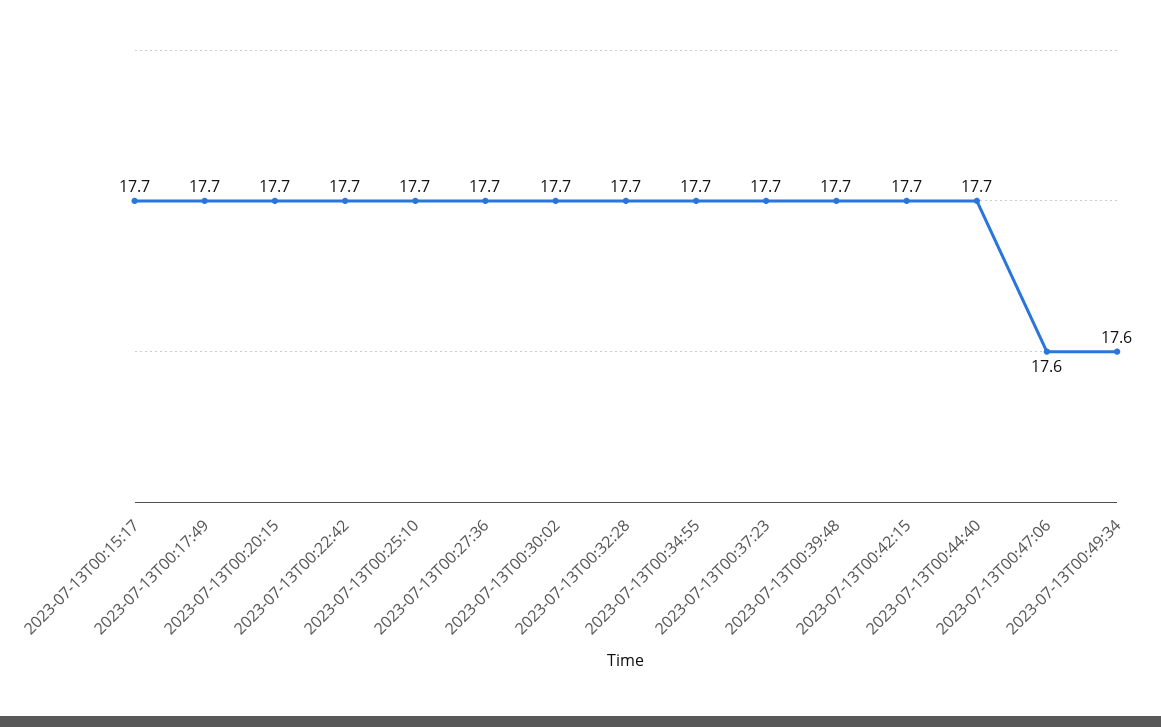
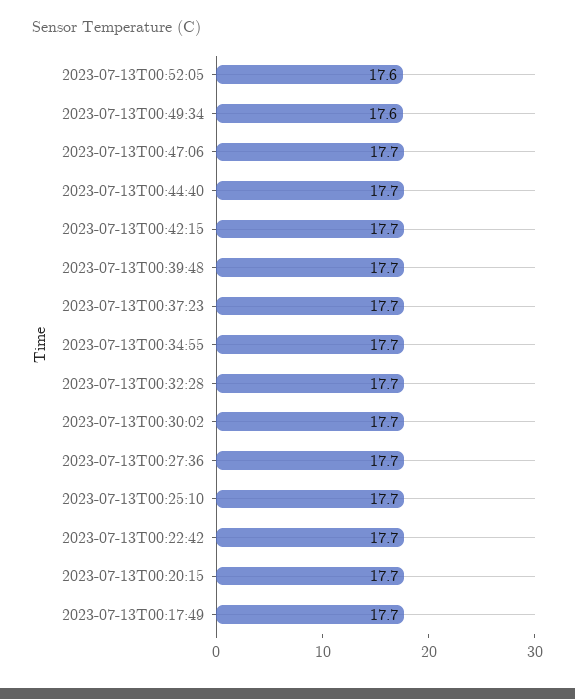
2023-07-13T00:15:17: 17.7 -> none
2023-07-13T00:47:06: 17.6 -> 17.7
2023-07-13T00:52:05: none -> 17.6

